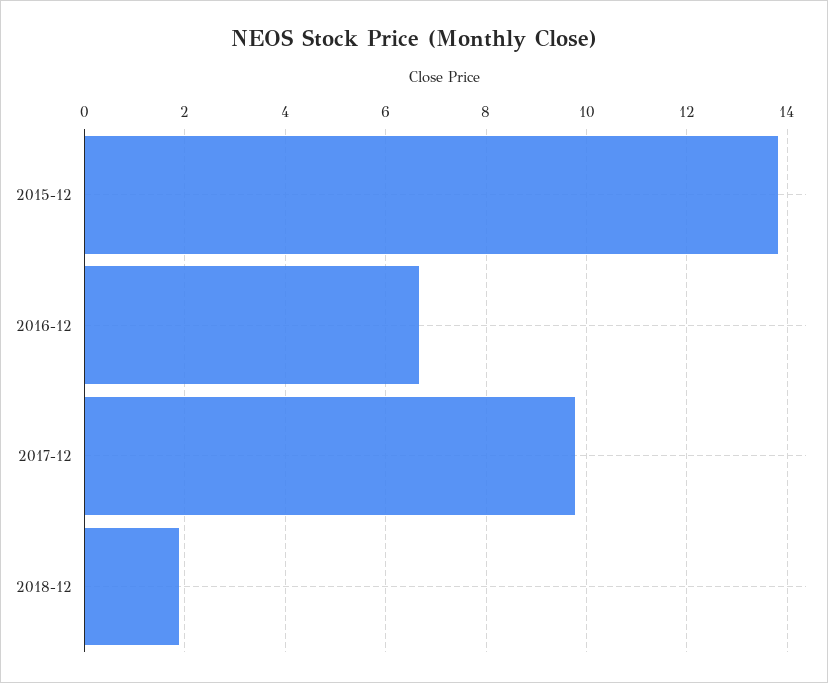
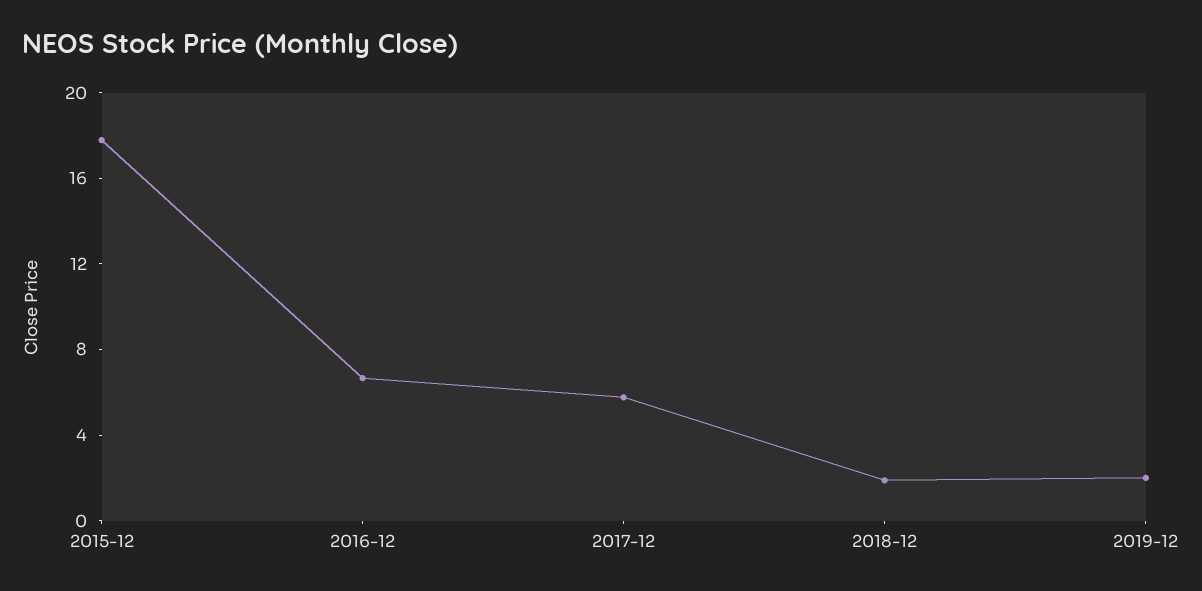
2015-12: 13.8 -> 18
2017-12: 9.8 -> 6
2019-12: none -> 2

